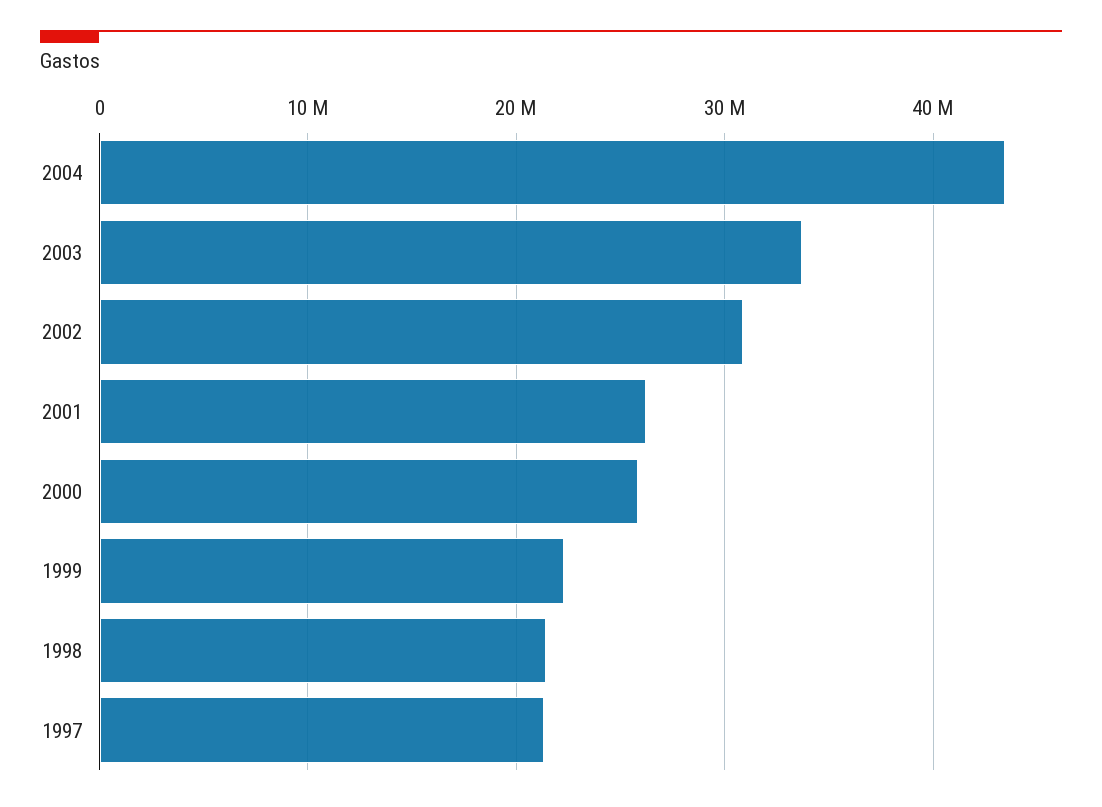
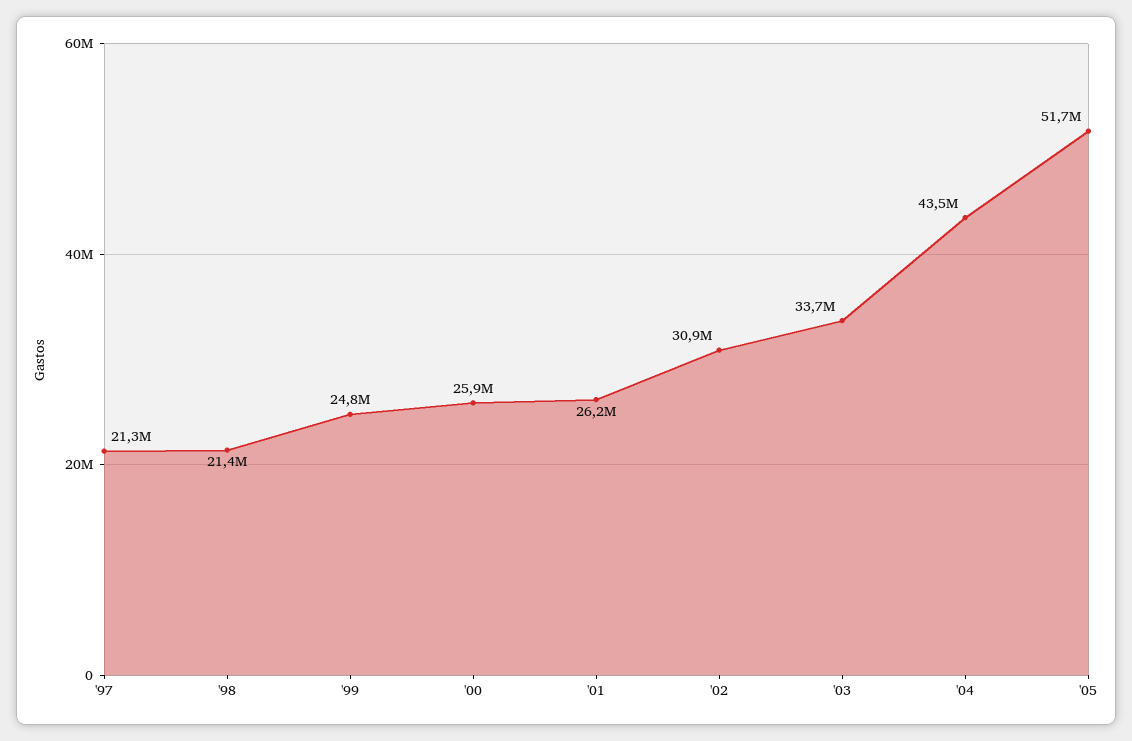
1999: 22000000 -> 24800000
'05: none -> 51700000

